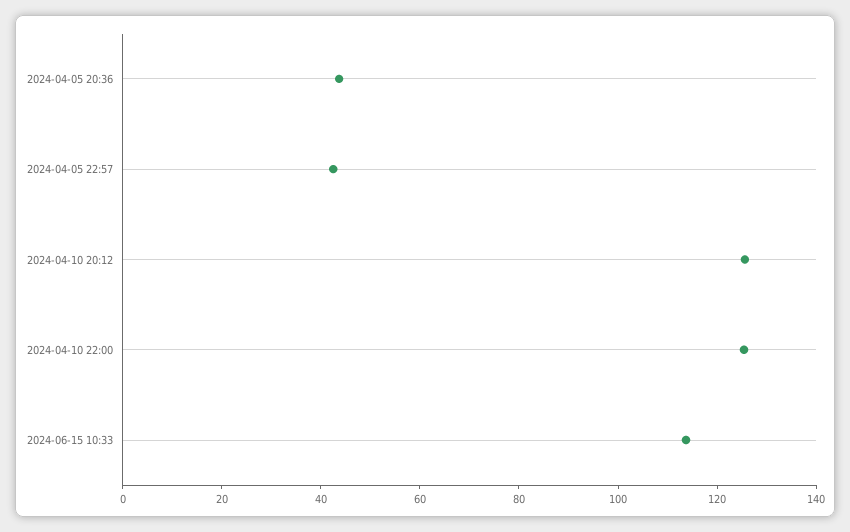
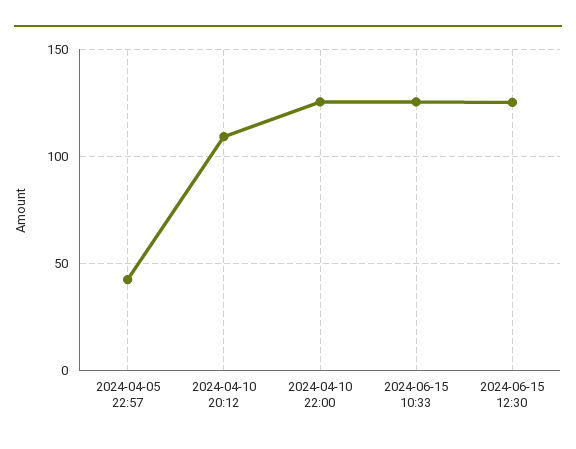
2024-04-05 20:36: 45 -> none
2024-04-10 20:12: 125 -> 110
2024-06-15 10:33: 115 -> 125
2024-06-15 12:30: none -> 125

